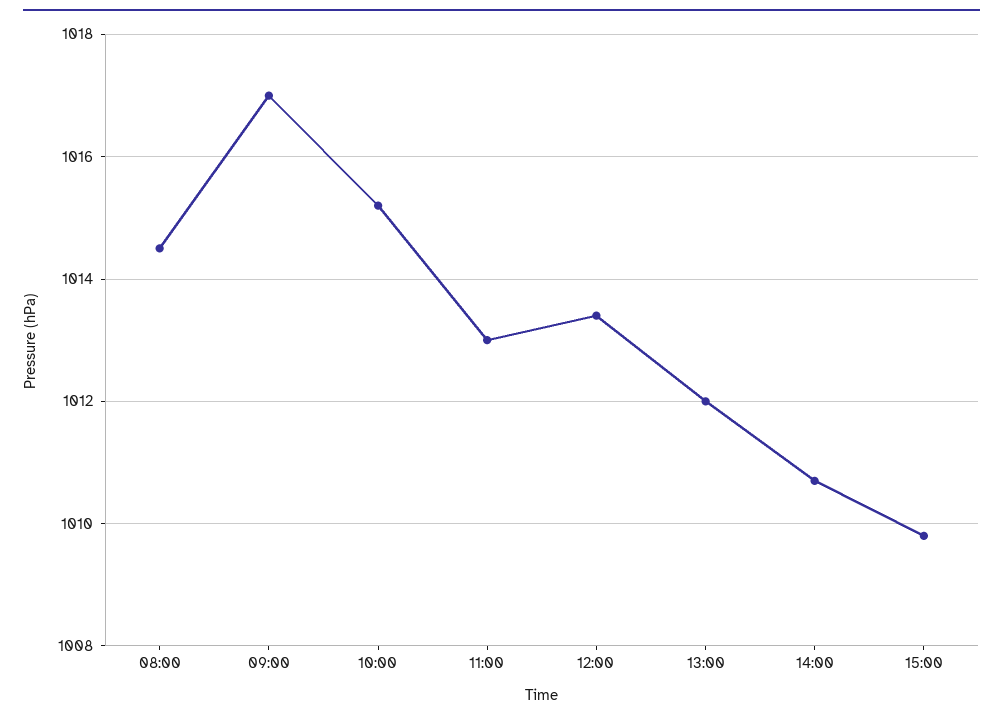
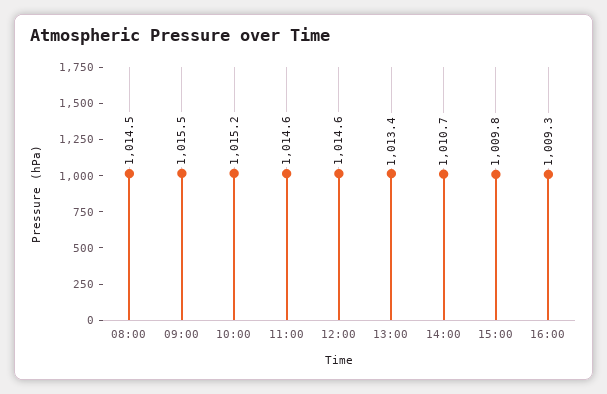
09:00: 1017 -> 1015.5
11:00: 1013 -> 1014.6
12:00: 1013.5 -> 1014.6
13:00: 1012 -> 1013.4
16:00: none -> 1009.3

